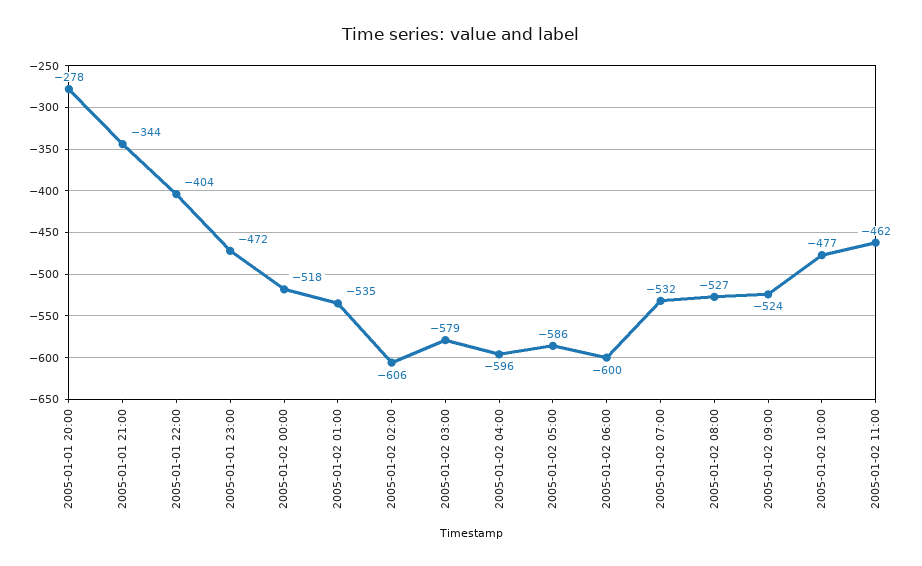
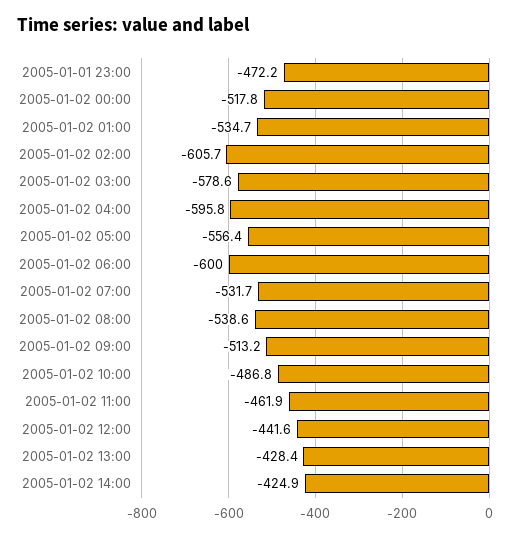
2005-01-01 20:00: -278 -> none
2005-01-01 21:00: -344 -> none
2005-01-01 22:00: -404 -> none
2005-01-02 05:00: -586 -> -556.4
2005-01-02 08:00: -527 -> -538.6
2005-01-02 09:00: -524 -> -513.2
2005-01-02 10:00: -477 -> -486.8
2005-01-02 12:00: none -> -441.6
2005-01-02 13:00: none -> -428.4
2005-01-02 14:00: none -> -424.9

